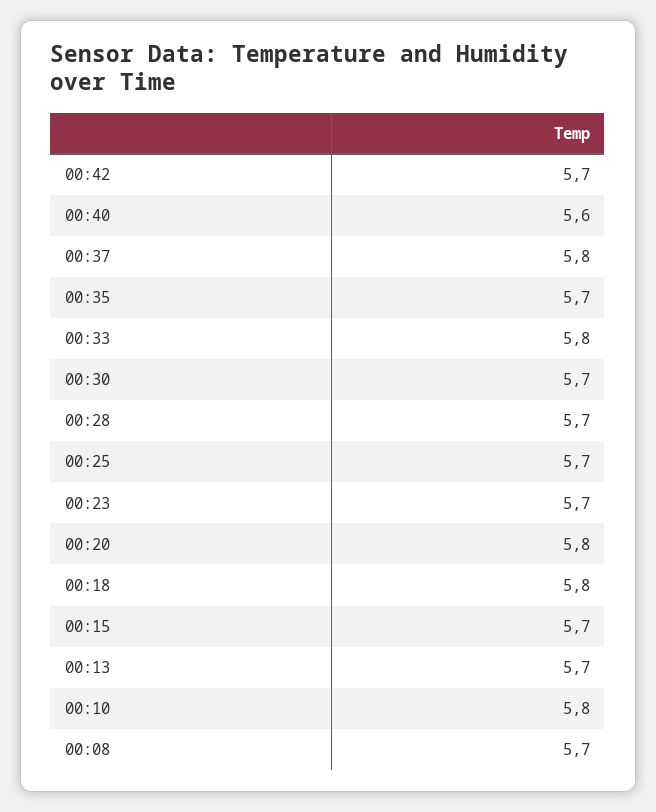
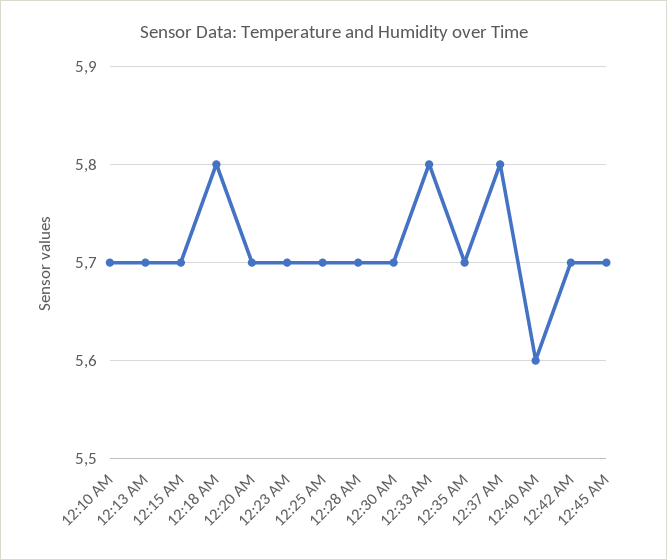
00:20: 5.8 -> 5.7
00:10: 5.8 -> 5.7
00:08: 5.7 -> none
12:45 AM: none -> 5.7

